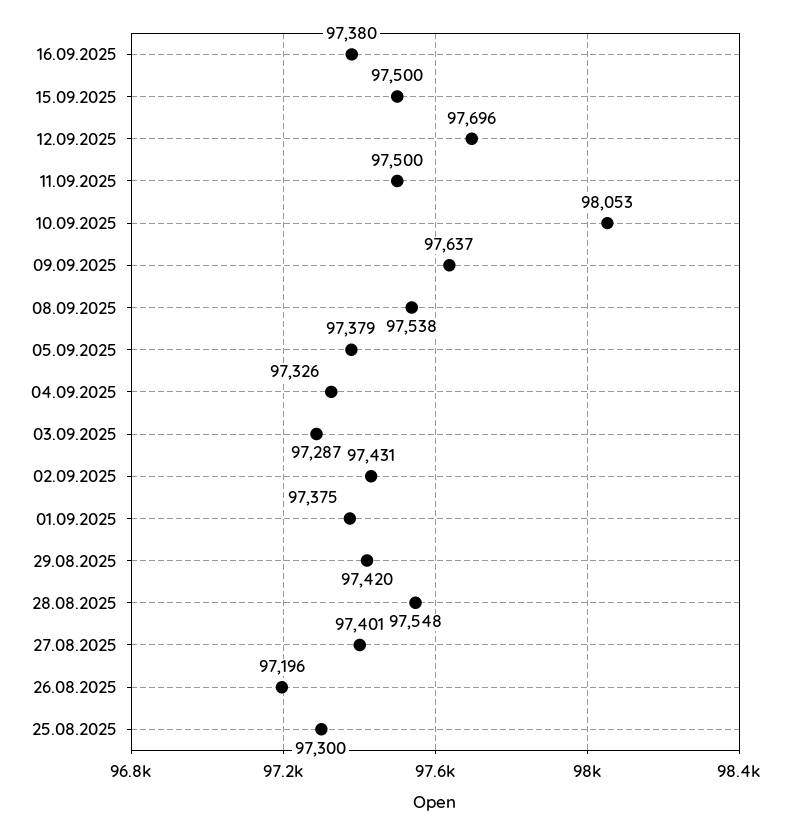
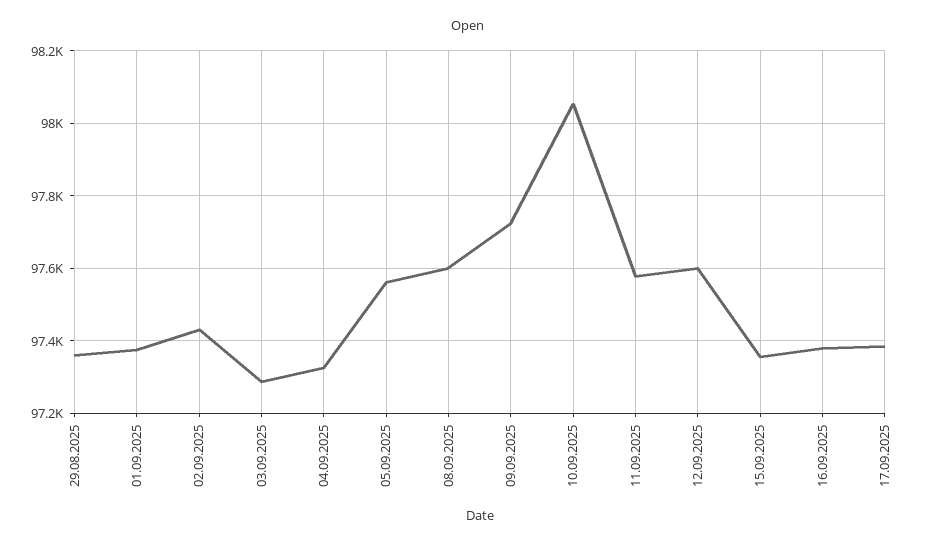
15.09.2025: 97500 -> 97360
12.09.2025: 97696 -> 97600
11.09.2025: 97500 -> 97580
09.09.2025: 97637 -> 97720
08.09.2025: 97538 -> 97600
05.09.2025: 97379 -> 97560
29.08.2025: 97420 -> 97360
28.08.2025: 97548 -> none
27.08.2025: 97401 -> none
26.08.2025: 97196 -> none
25.08.2025: 97300 -> none
17.09.2025: none -> 97380

